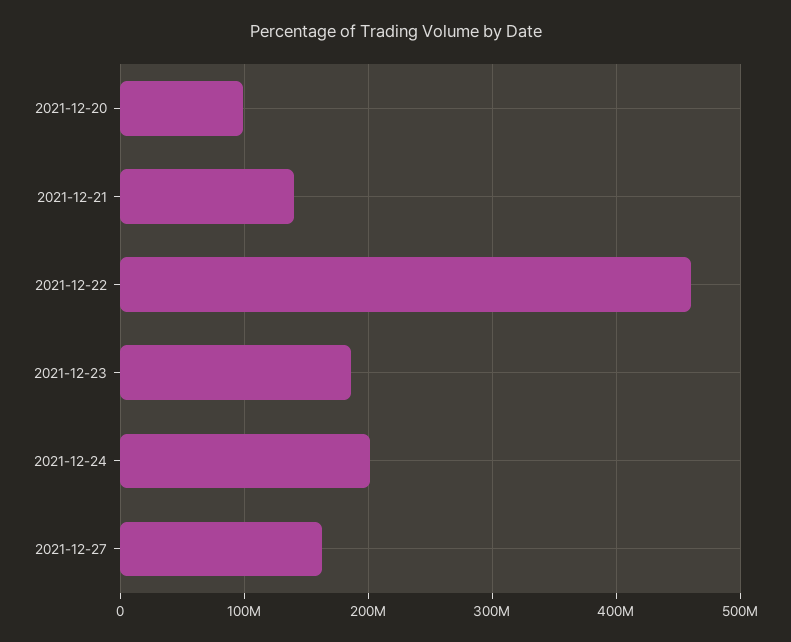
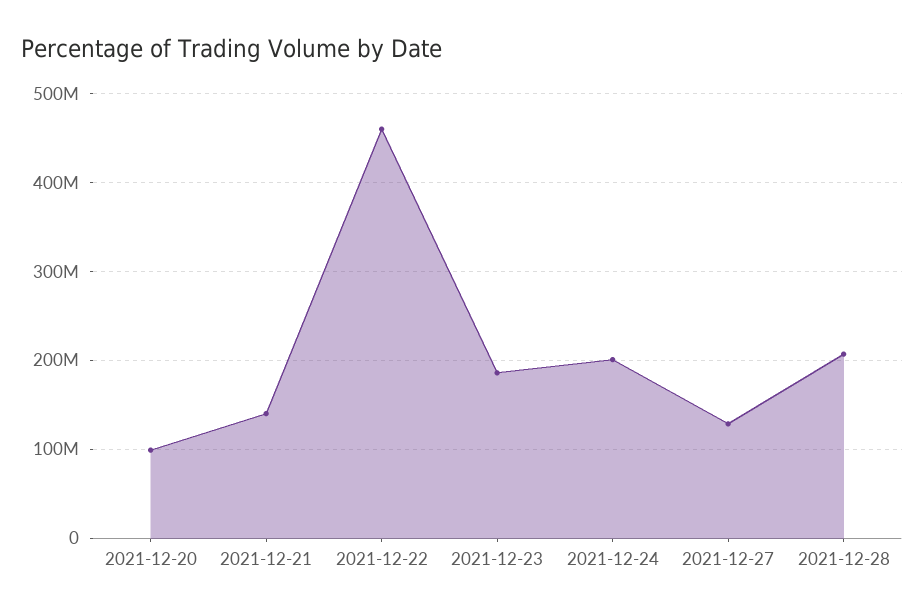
2021-12-27: 160000000 -> 130000000
2021-12-28: none -> 210000000

